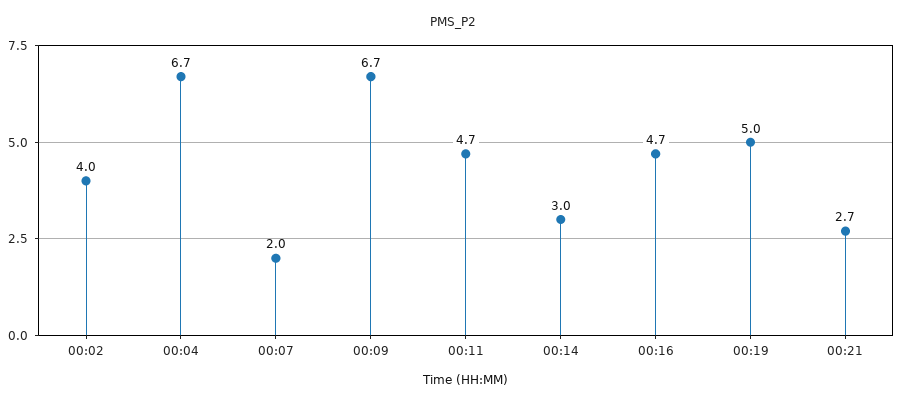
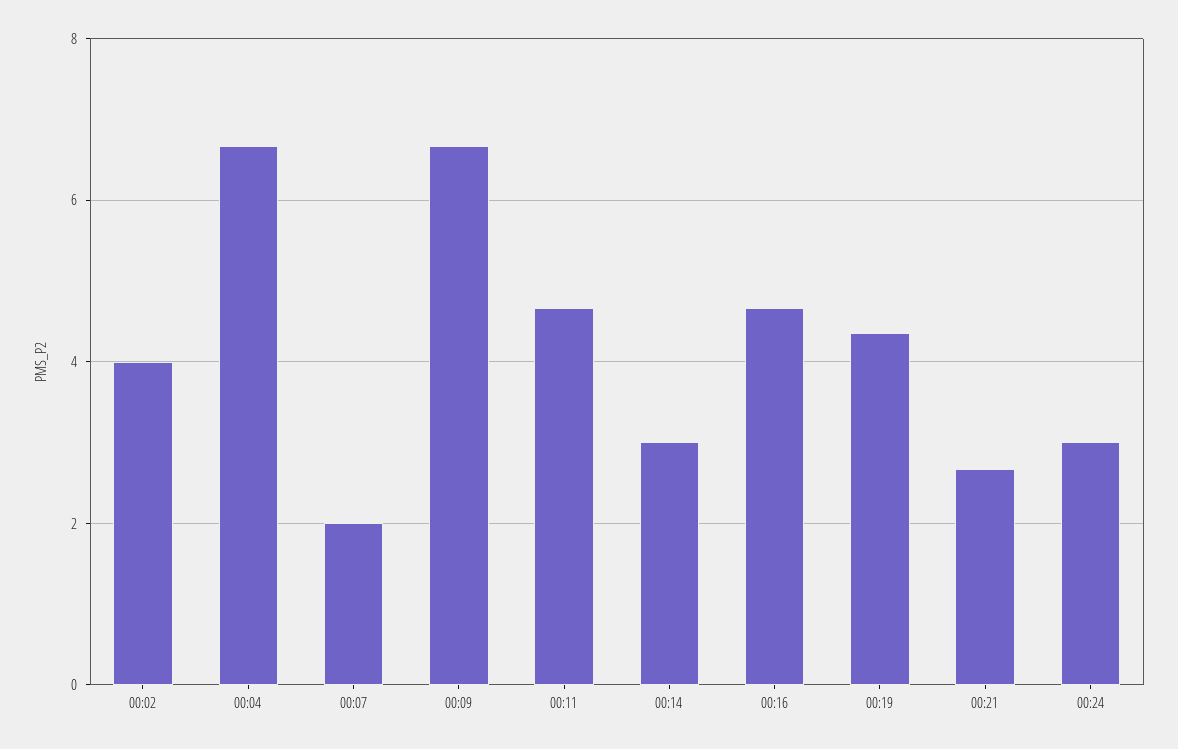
00:19: 5 -> 4.4
00:24: none -> 3

